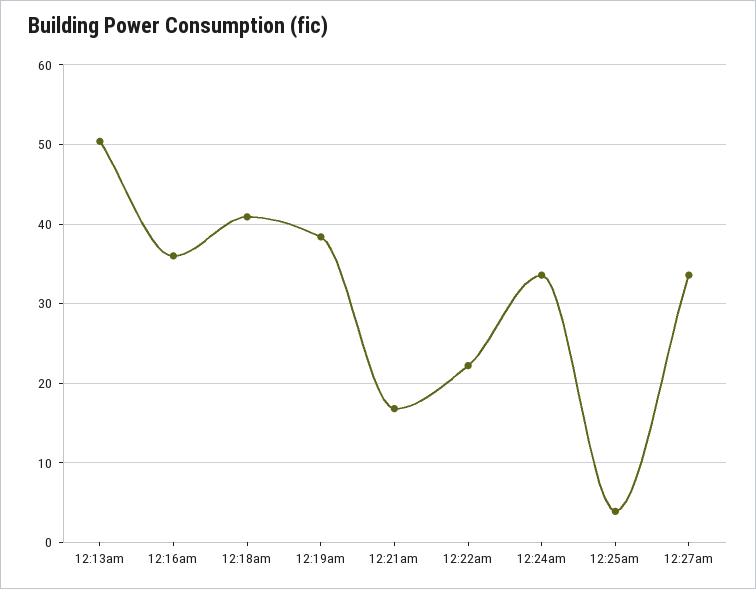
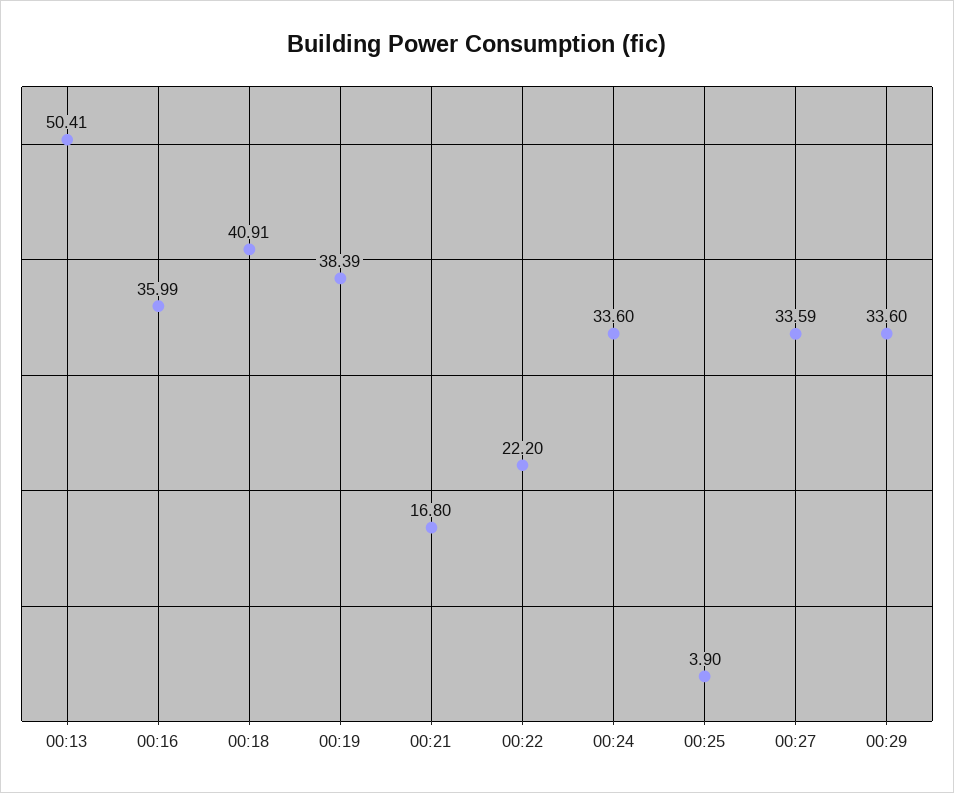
00:29: none -> 33.6

